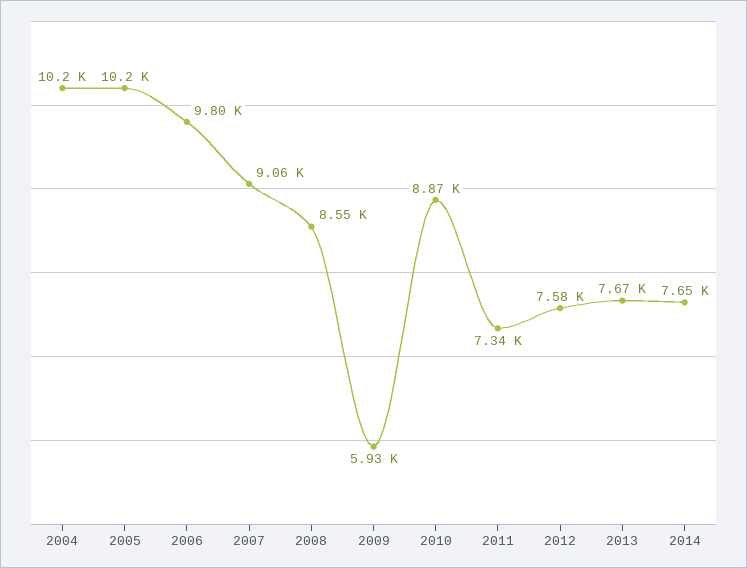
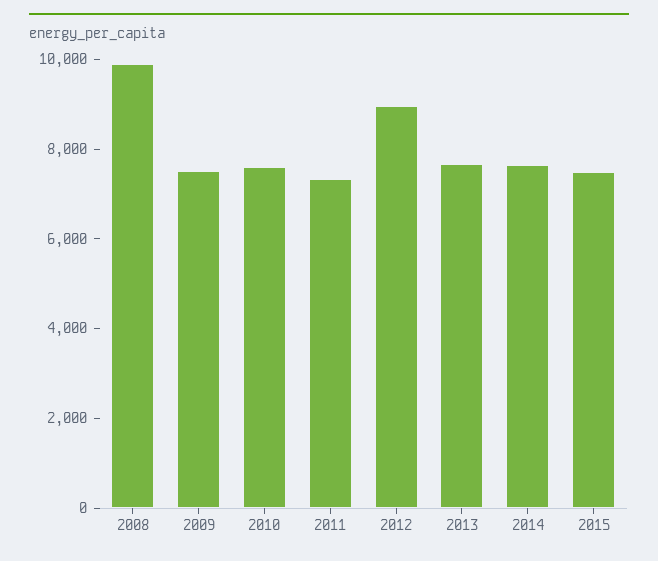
2004: 10200 -> none
2005: 10200 -> none
2006: 9800 -> none
2007: 9060 -> none
2008: 8550 -> 10000
2009: 5930 -> 7500
2010: 8870 -> 7500
2012: 7580 -> 9000
2015: none -> 7500

